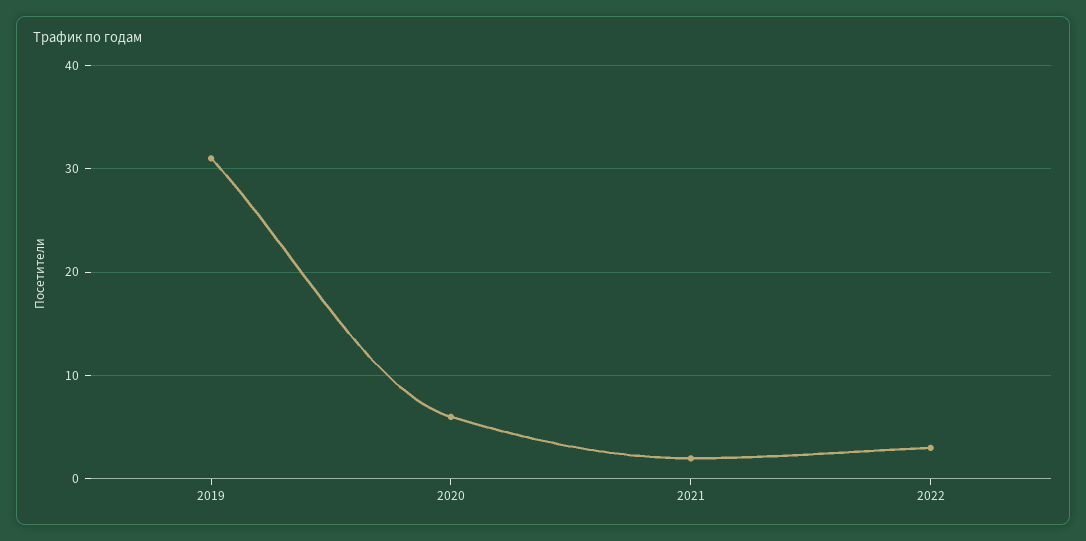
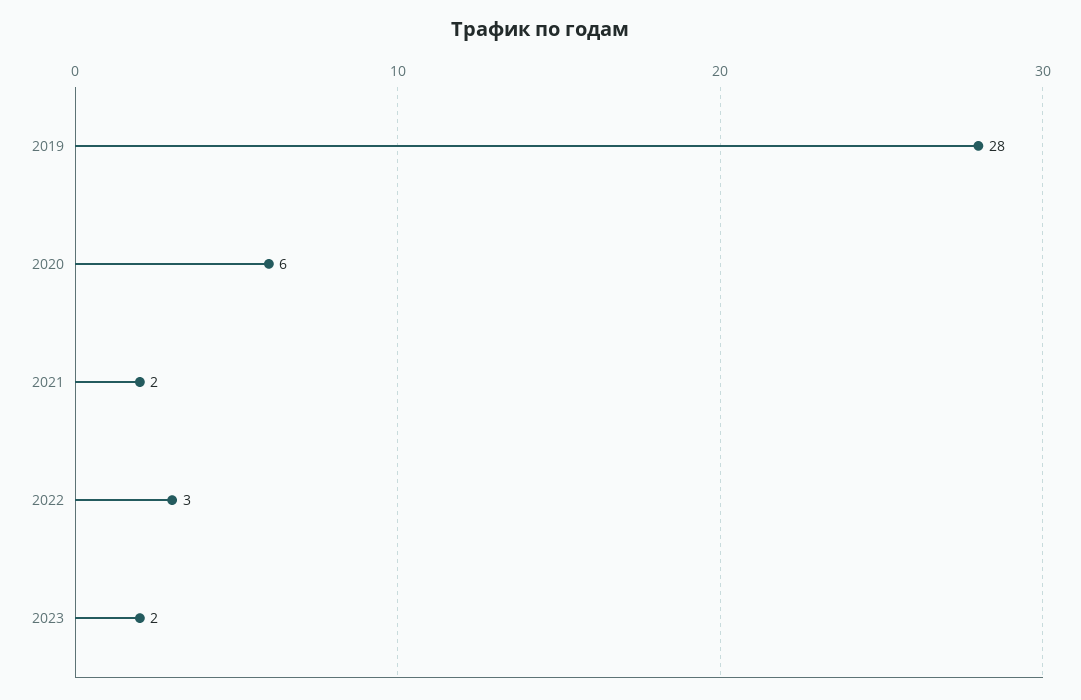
2019: 31 -> 28
2023: none -> 2

